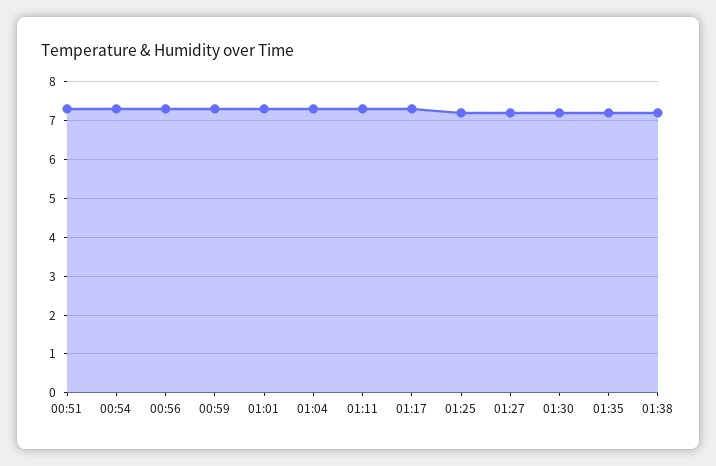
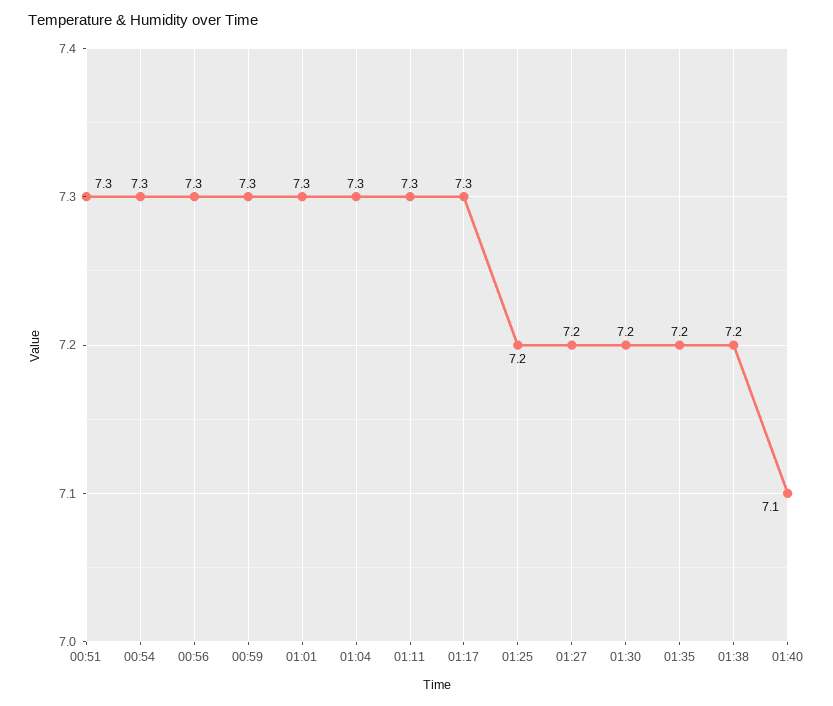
01:40: none -> 7.1

